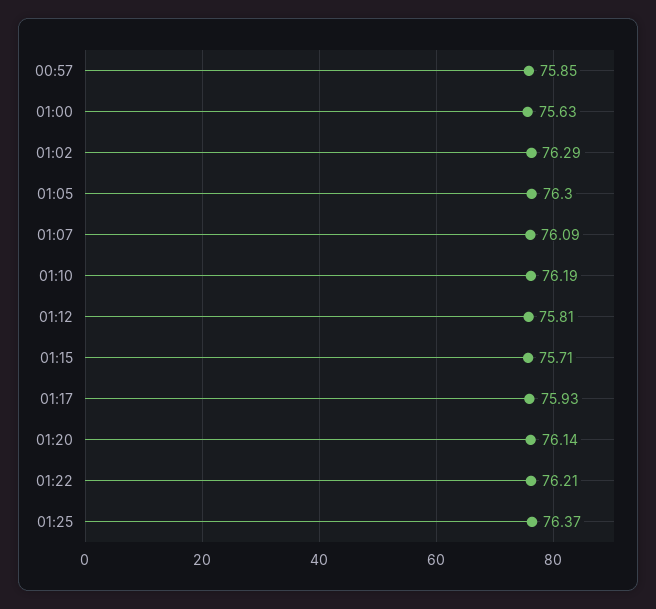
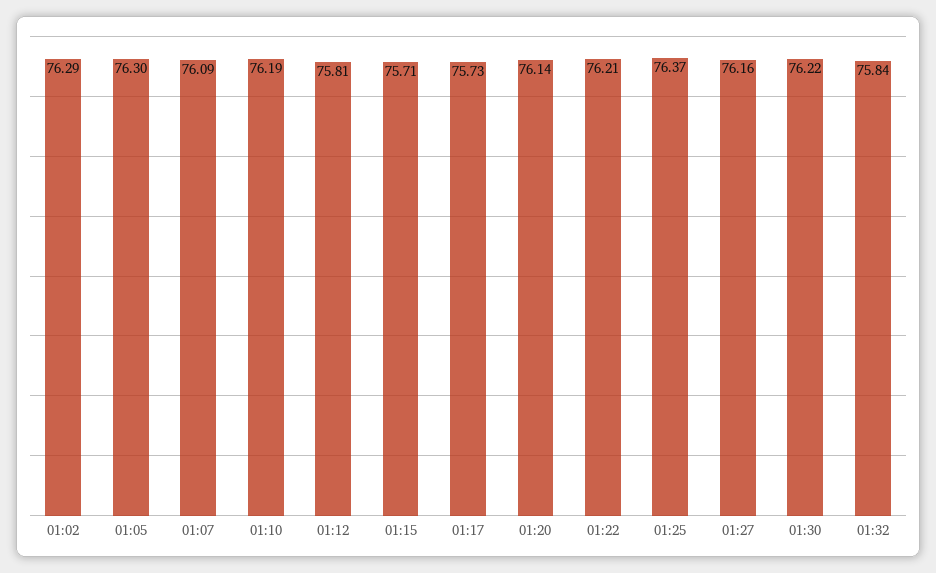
00:57: 75.85 -> none
01:00: 75.63 -> none
01:17: 75.93 -> 75.73
01:27: none -> 76.16
01:30: none -> 76.22
01:32: none -> 75.84

